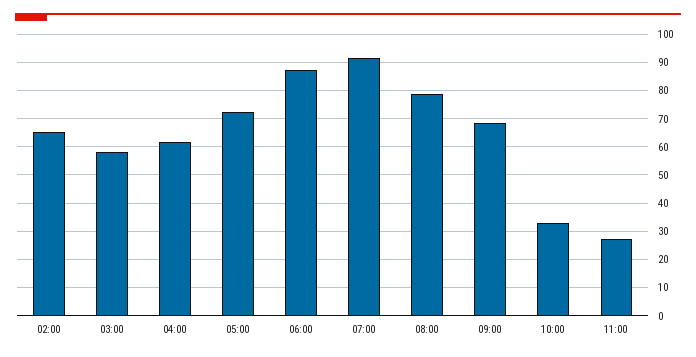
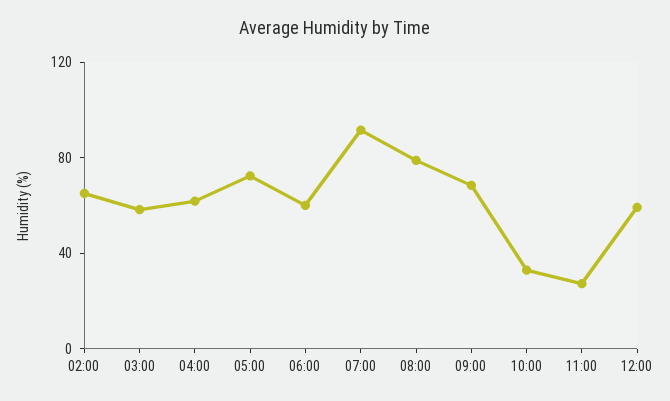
06:00: 87.5 -> 60
12:00: none -> 60

